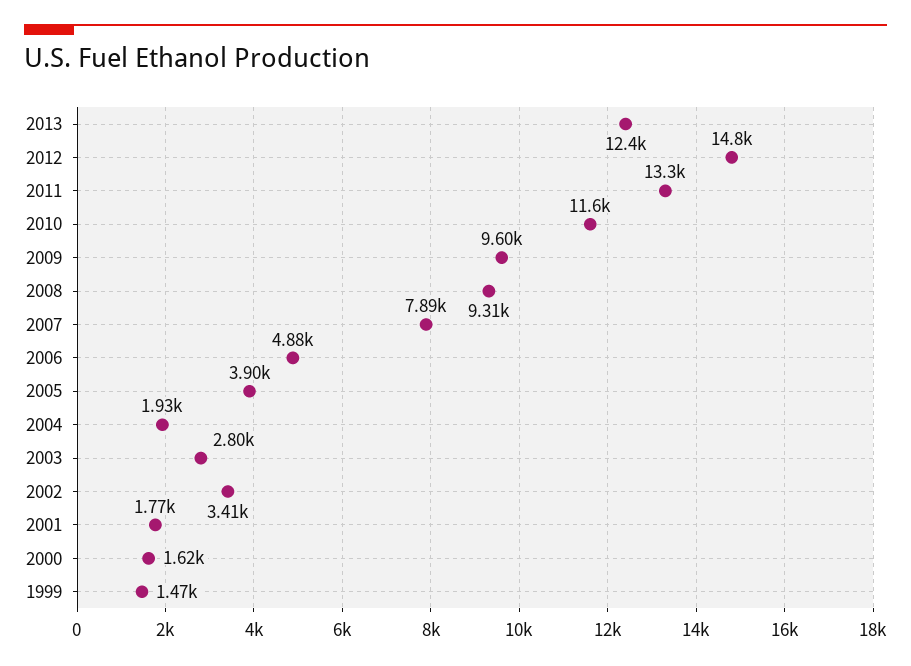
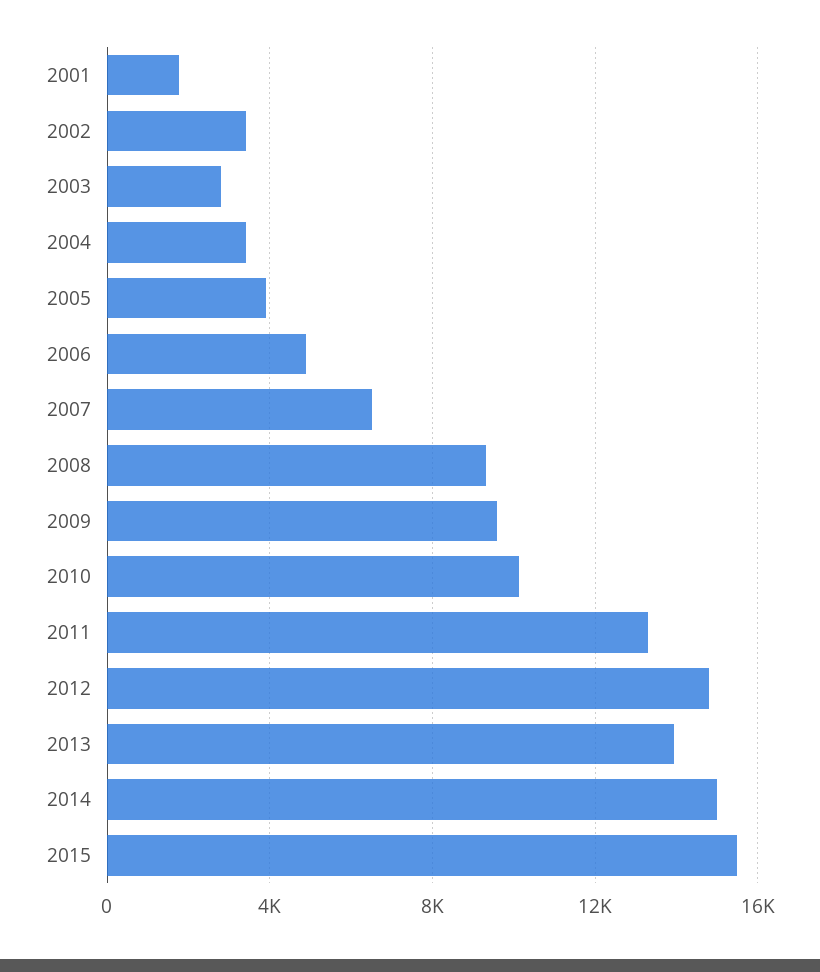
2013: 12400 -> 14000
2010: 11600 -> 10000
2007: 7890 -> 6500
2004: 1930 -> 3500
2000: 1620 -> none
1999: 1470 -> none
2014: none -> 15000
2015: none -> 15500

